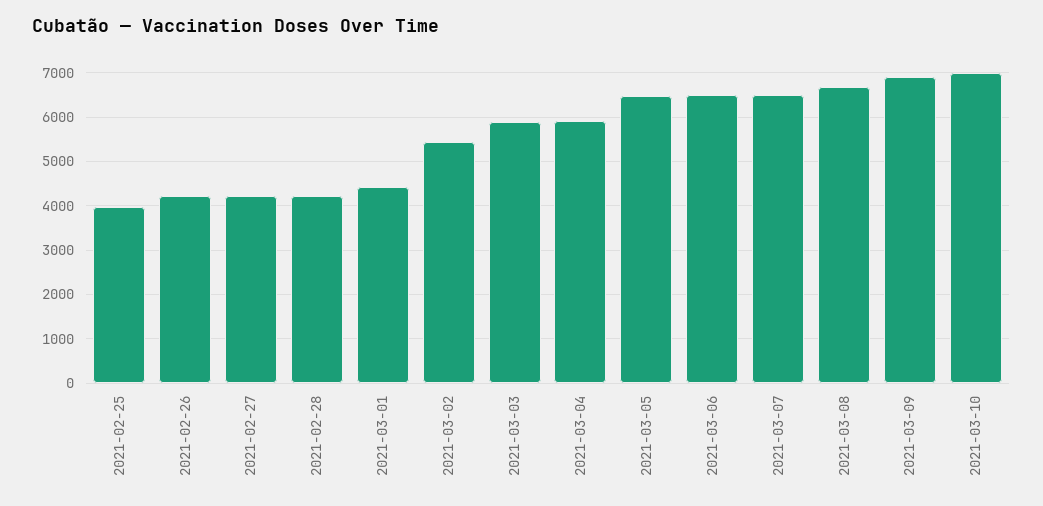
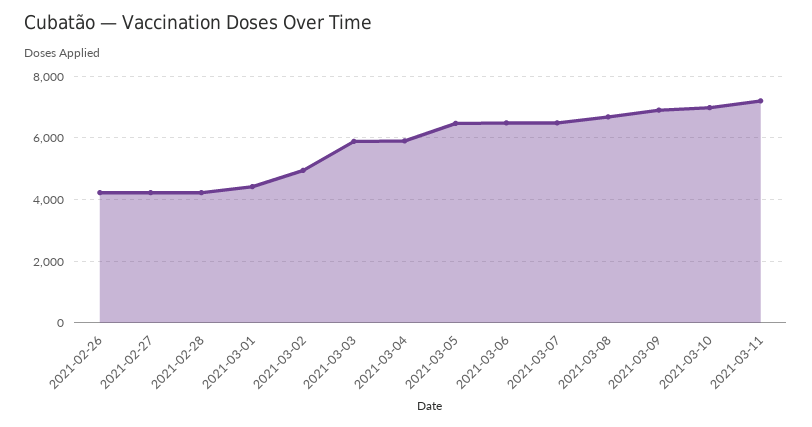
2021-02-25: 4000 -> none
2021-03-02: 5400 -> 5000
2021-03-11: none -> 7200

